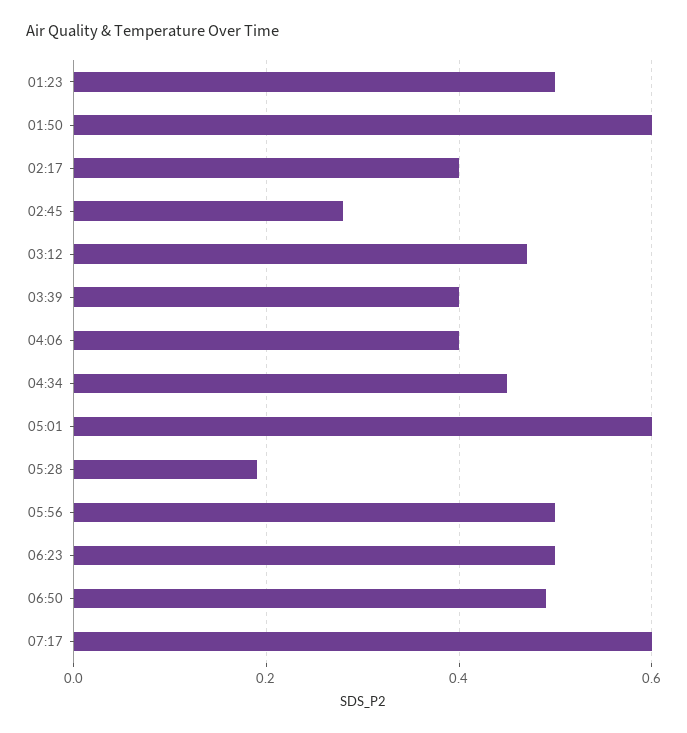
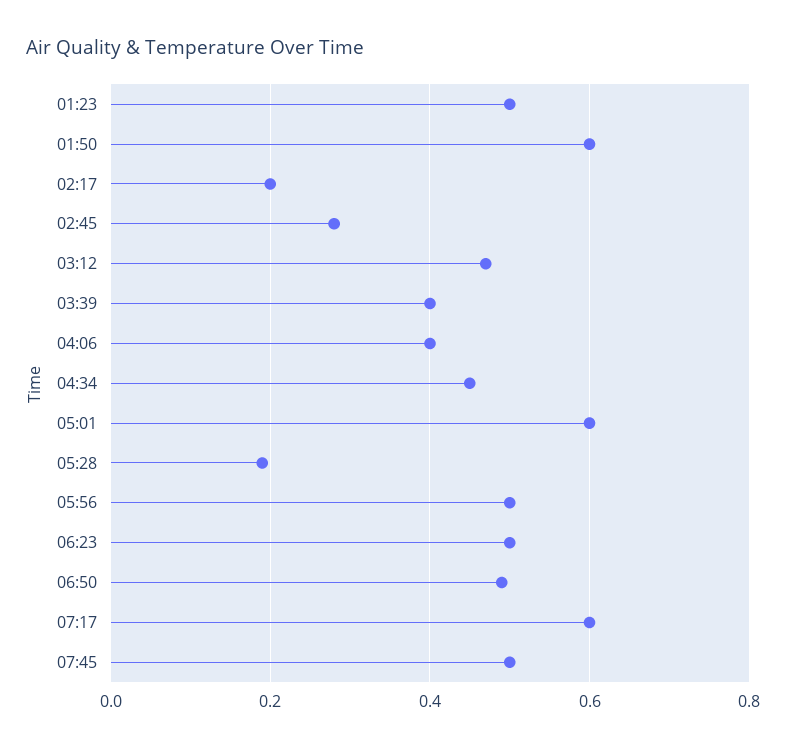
02:17: 0.4 -> 0.2
07:45: none -> 0.5

